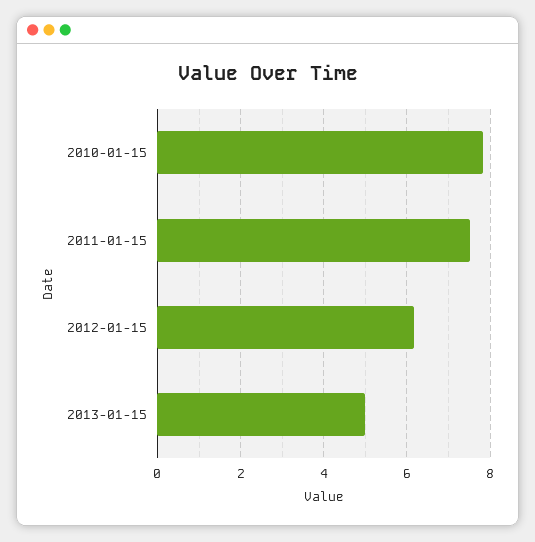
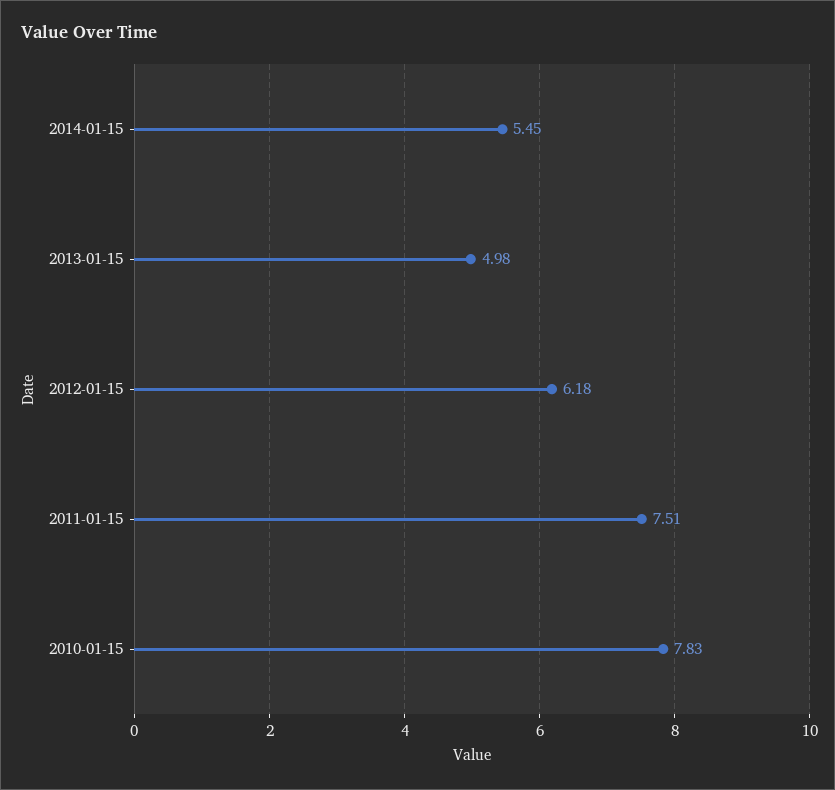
2014-01-15: none -> 5.45

